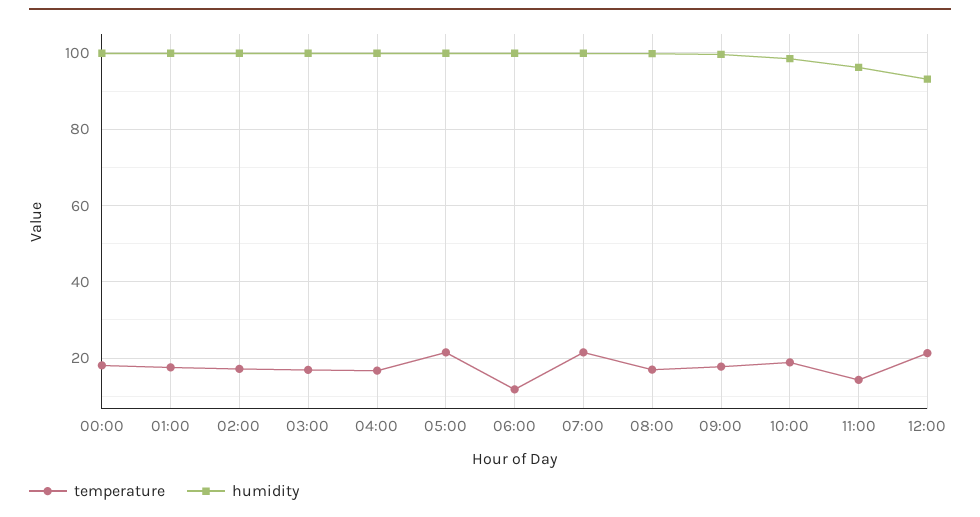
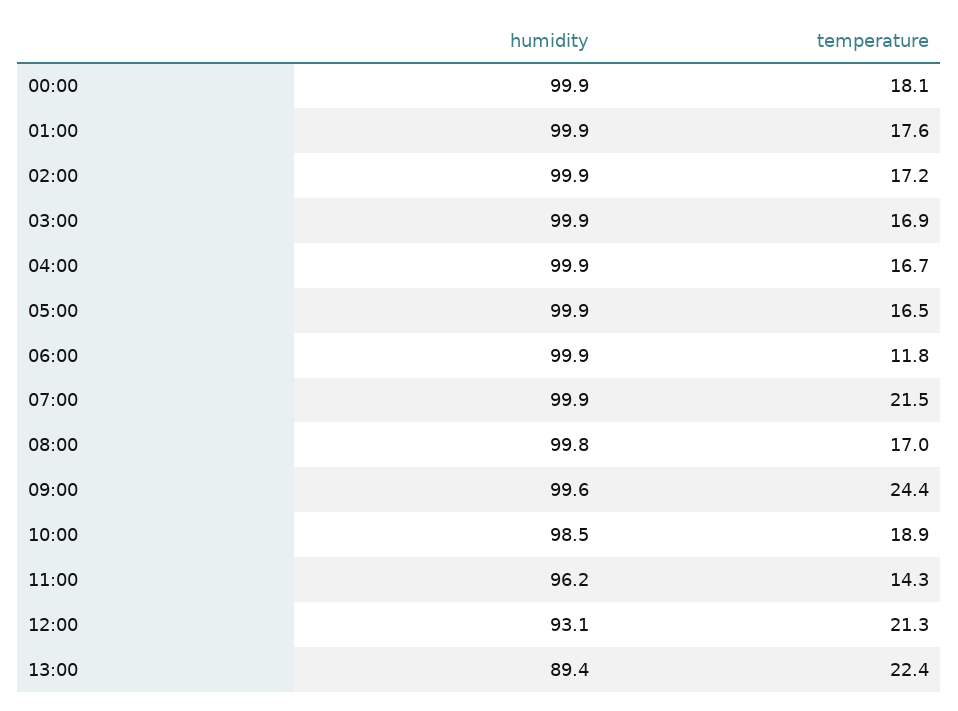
temperature, 05:00: 22 -> 16.5
temperature, 09:00: 18 -> 24.4
humidity, 13:00: none -> 89.4
temperature, 13:00: none -> 22.4

